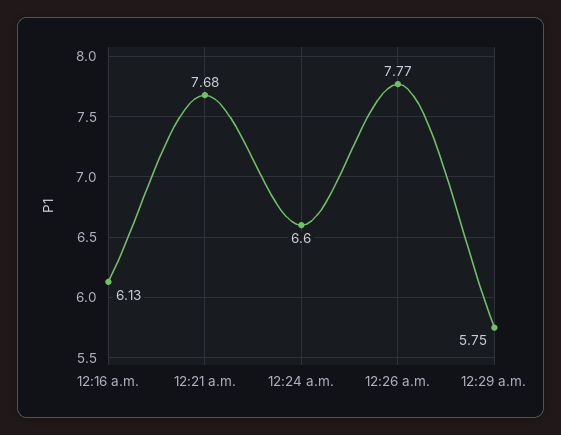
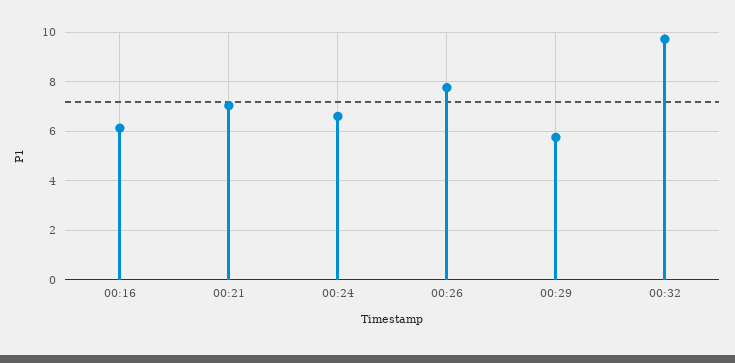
12:21 a.m.: 7.68 -> 7
00:32: none -> 9.75

